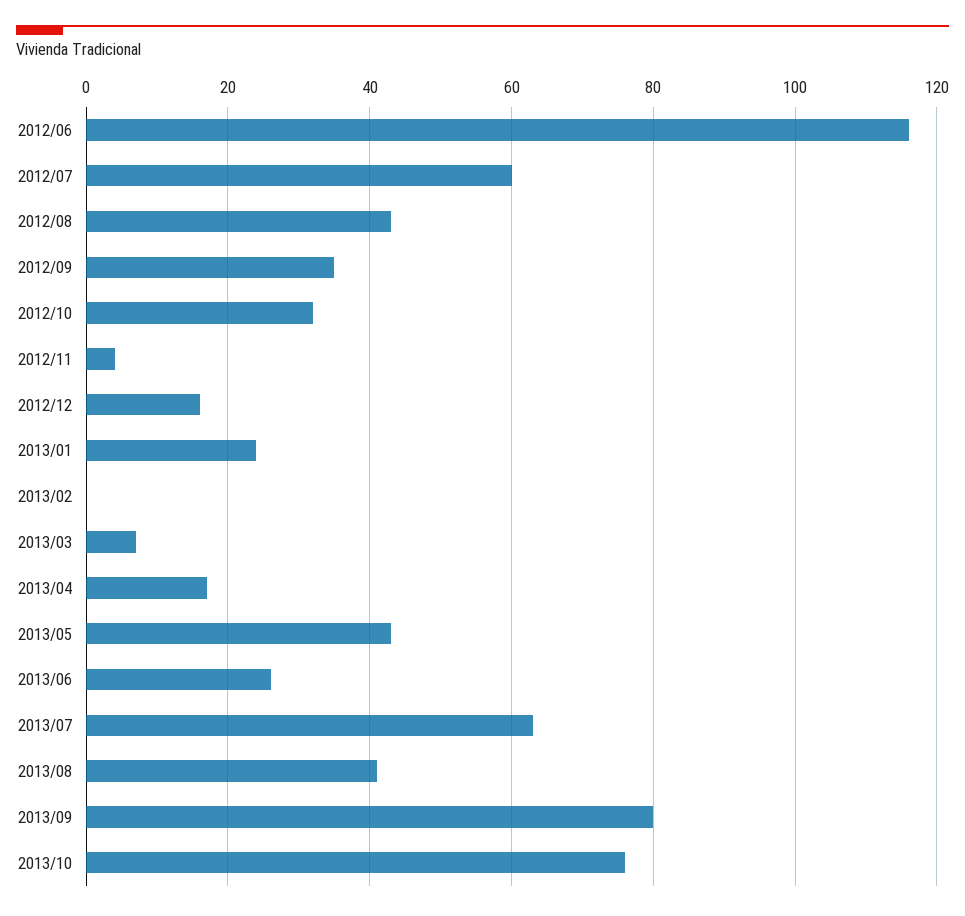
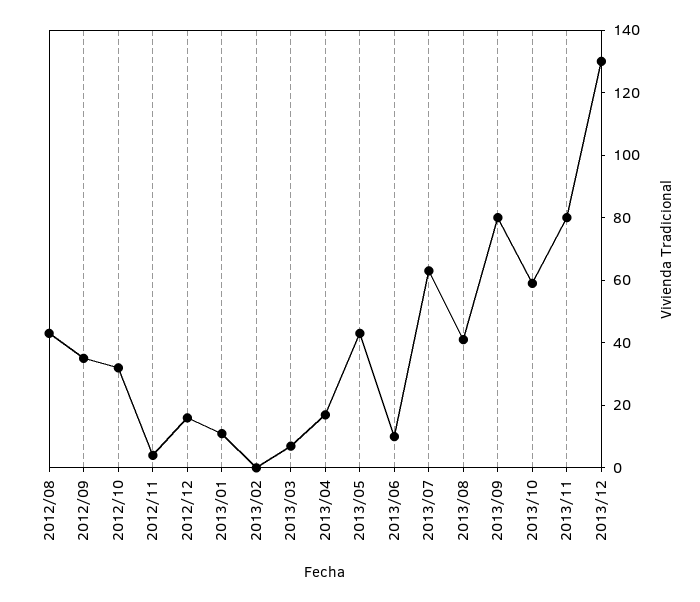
2012/06: 115 -> none
2012/07: 60 -> none
2013/01: 25 -> 10
2013/06: 25 -> 10
2013/10: 75 -> 60
2013/11: none -> 80
2013/12: none -> 130

